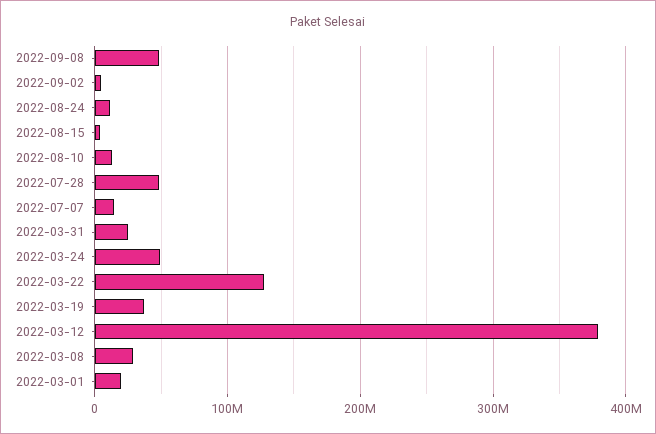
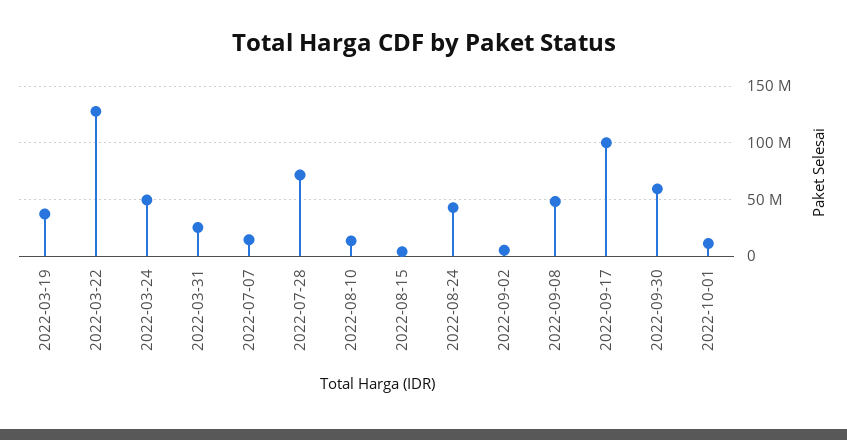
2022-08-24: 10000000 -> 40000000
2022-07-28: 50000000 -> 70000000
2022-03-12: 380000000 -> none
2022-03-08: 30000000 -> none
2022-03-01: 20000000 -> none
2022-09-17: none -> 100000000
2022-09-30: none -> 60000000
2022-10-01: none -> 10000000

